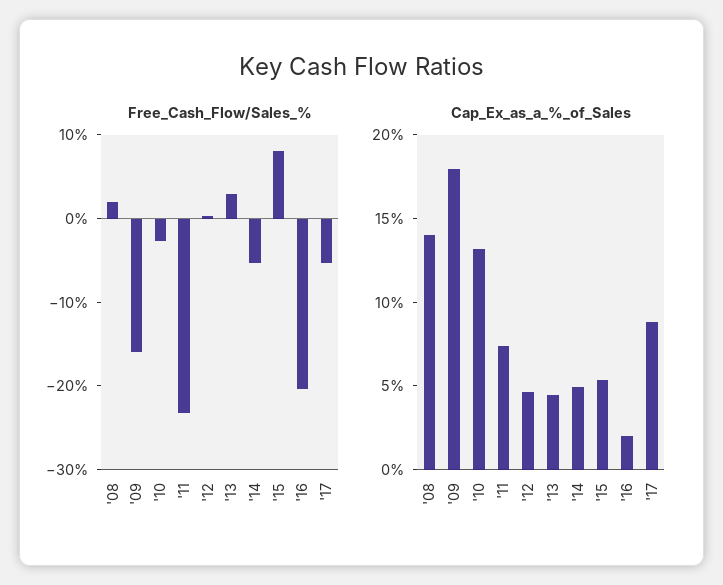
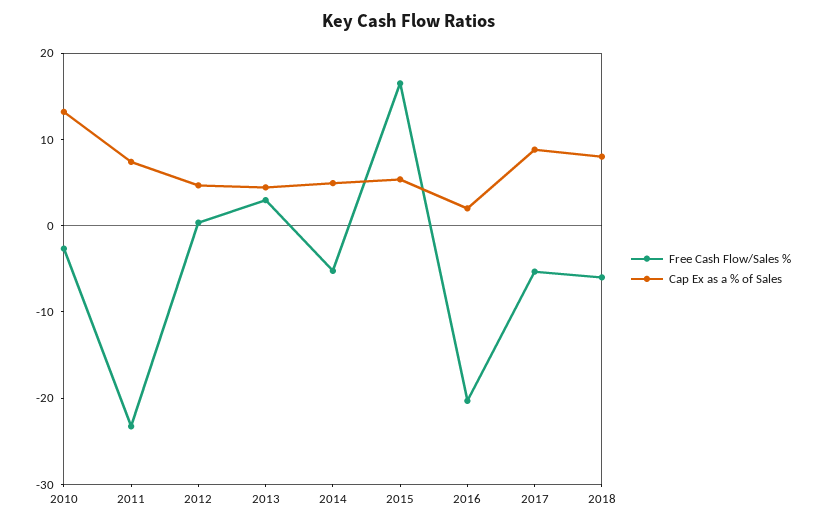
Free_Cash_Flow/Sales_%, '08: 2 -> none
Free_Cash_Flow/Sales_%, '09: -16 -> none
Free_Cash_Flow/Sales_%, '15: 8 -> 16
Cap_Ex_as_a_%_of_Sales, '08: 14 -> none
Cap_Ex_as_a_%_of_Sales, '09: 18 -> none
Free_Cash_Flow/Sales_%, 2018: none -> -6
Cap_Ex_as_a_%_of_Sales, 2018: none -> 8

